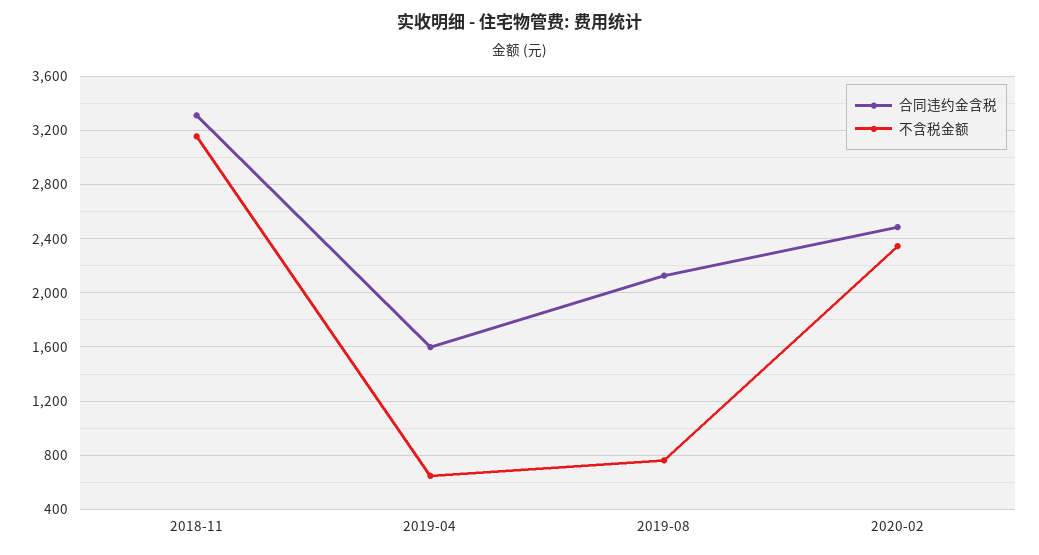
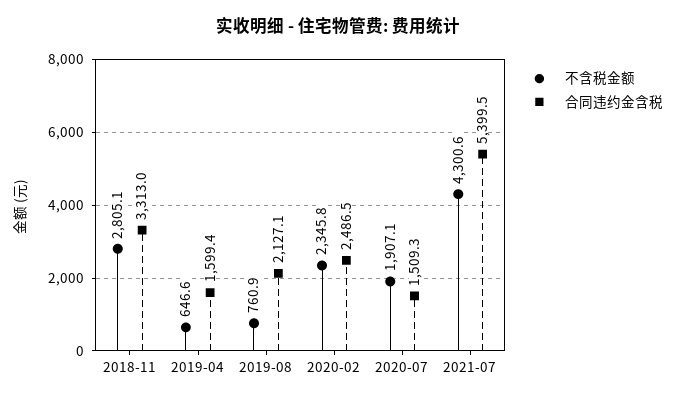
不含税金额, 2018-11: 3150 -> 2805.1
不含税金额, 2020-07: none -> 1907.1
合同违约金含税, 2020-07: none -> 1509.3
不含税金额, 2021-07: none -> 4300.6
合同违约金含税, 2021-07: none -> 5399.5

